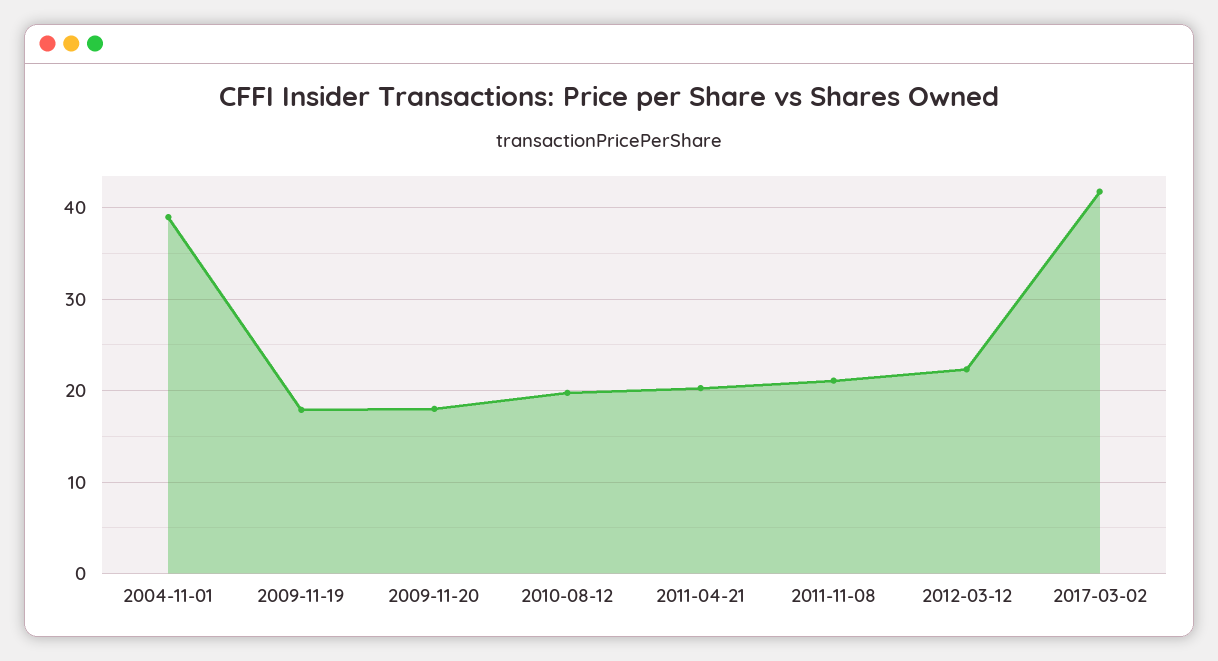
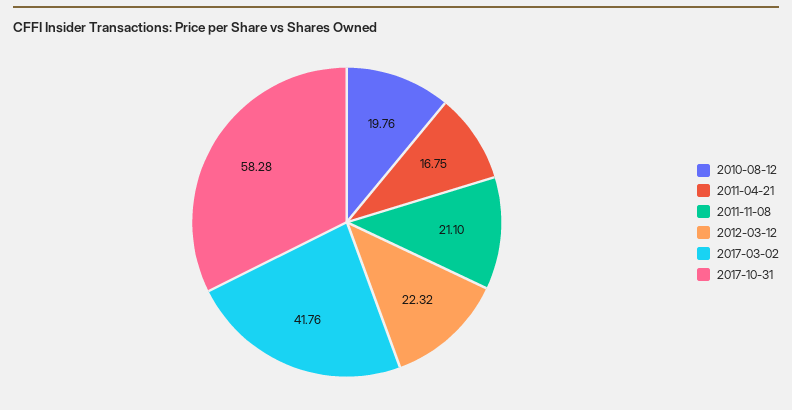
2004-11-01: 39 -> none
2009-11-19: 18 -> none
2009-11-20: 18 -> none
2011-04-21: 20 -> 16.75
2017-10-31: none -> 58.28

